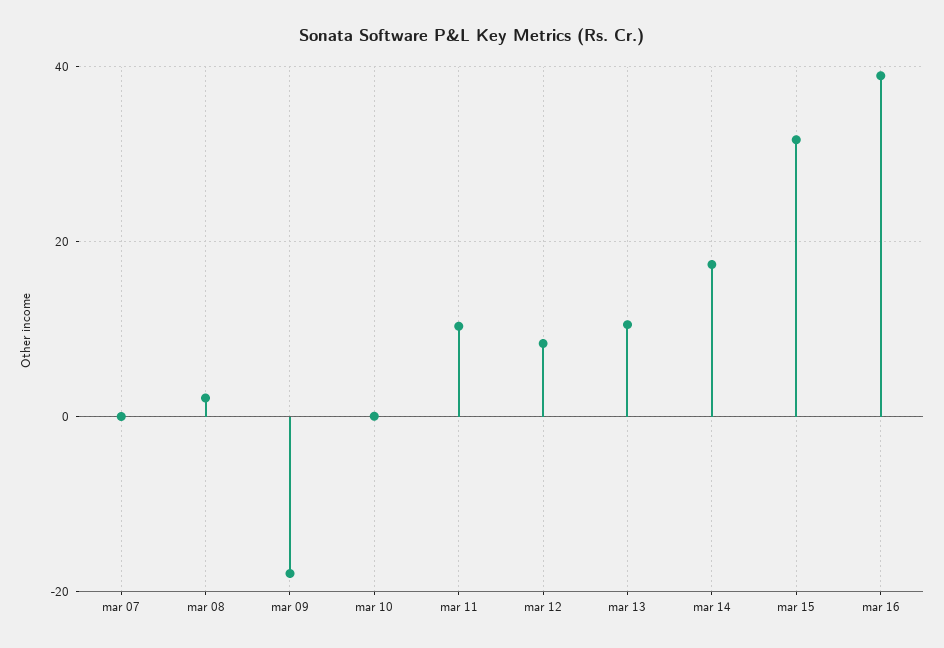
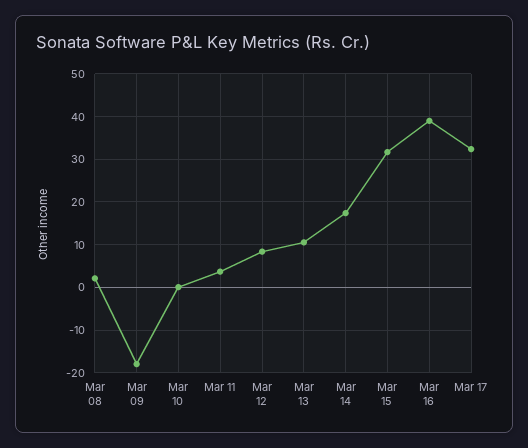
mar 07: 0 -> none
mar 11: 10 -> 4
Mar 17: none -> 32

